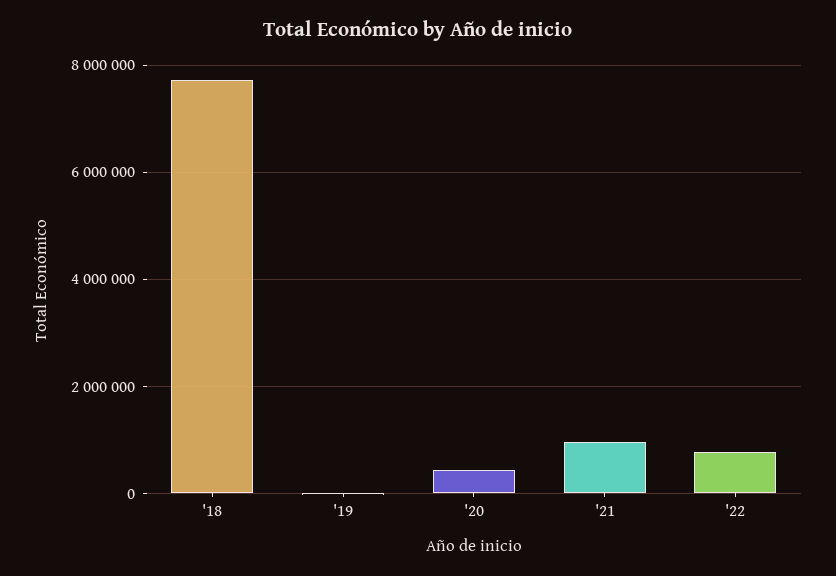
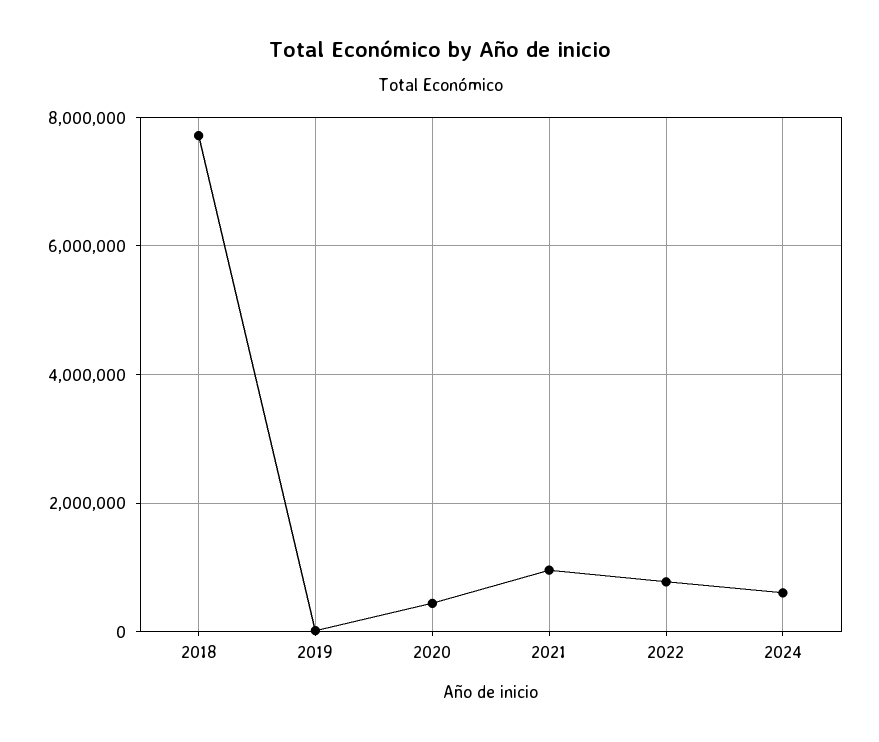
2024: none -> 600000

